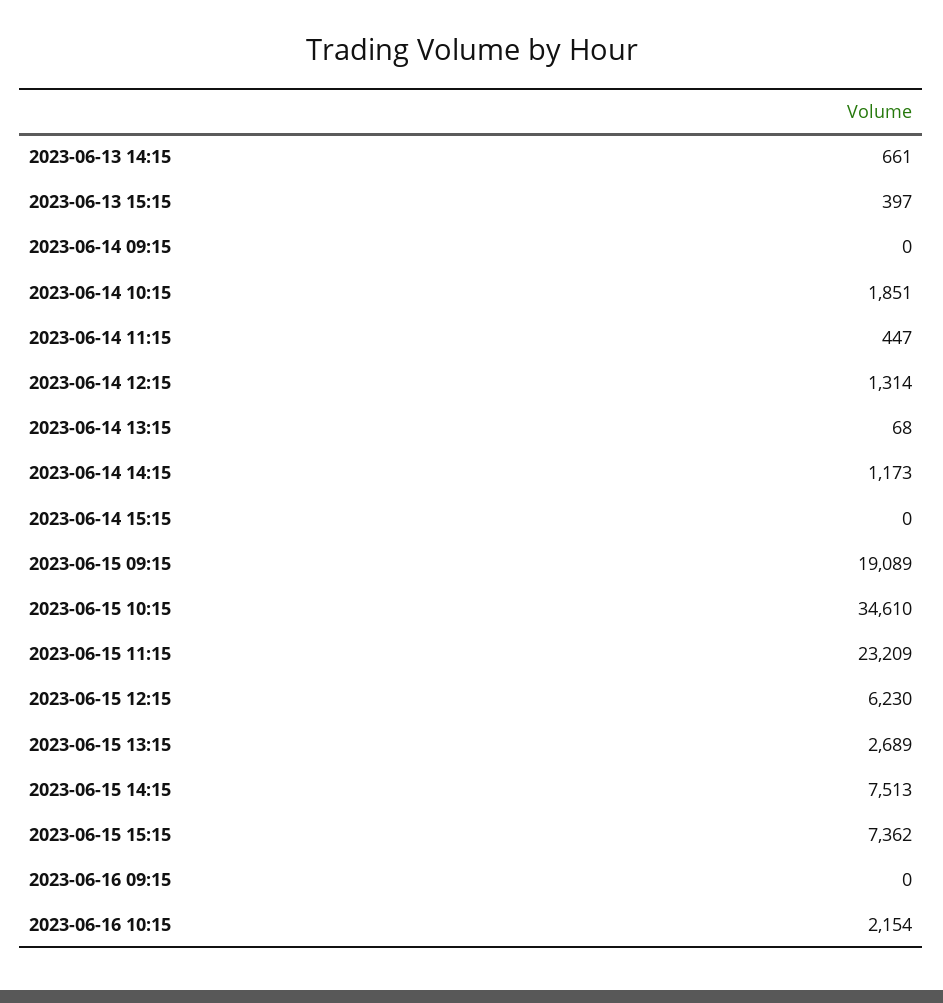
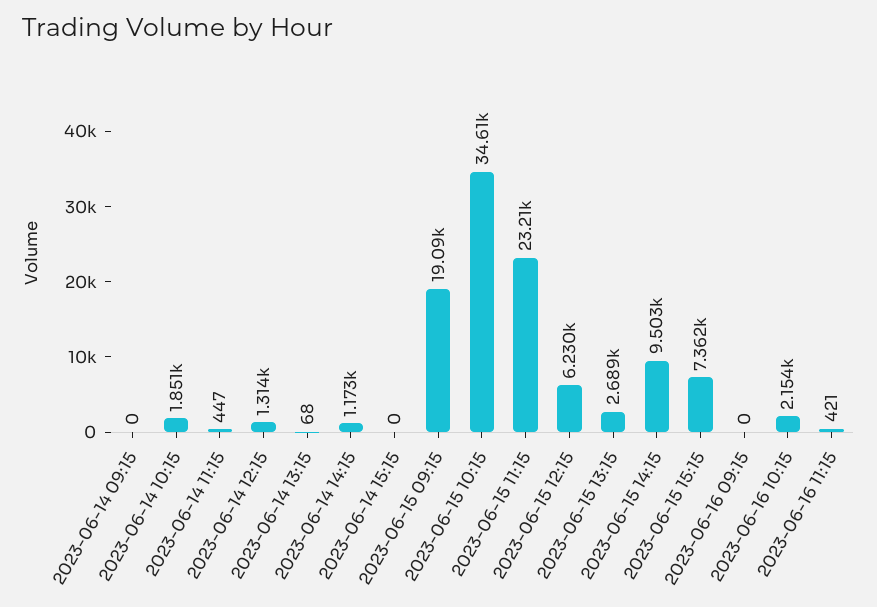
2023-06-13 14:15: 661 -> none
2023-06-13 15:15: 397 -> none
2023-06-15 14:15: 7513 -> 9503
2023-06-16 11:15: none -> 421

